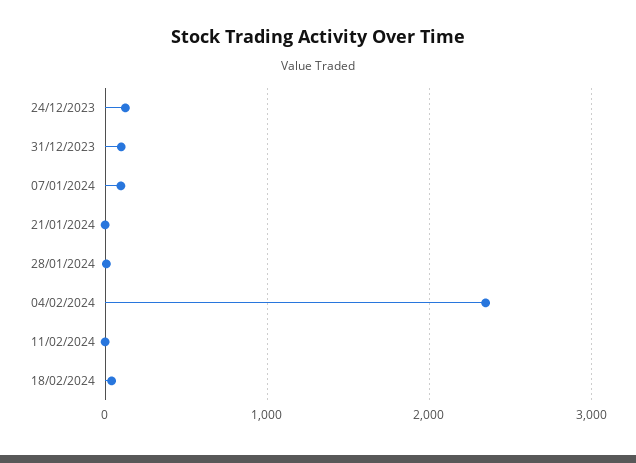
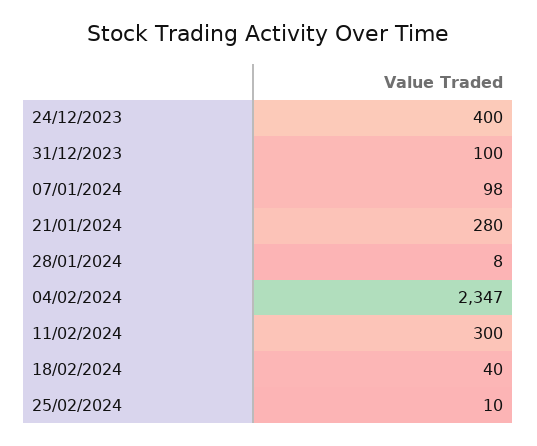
24/12/2023: 100 -> 400
21/01/2024: 0 -> 280
11/02/2024: 0 -> 300
25/02/2024: none -> 10

